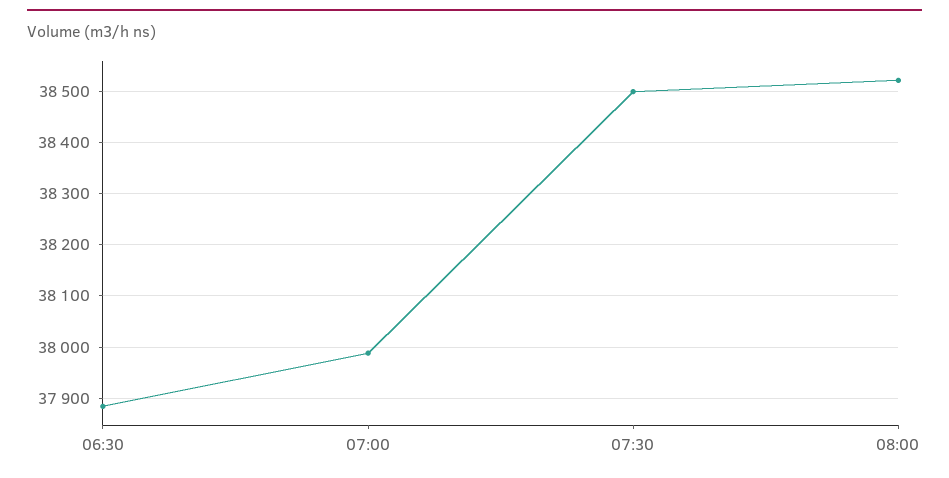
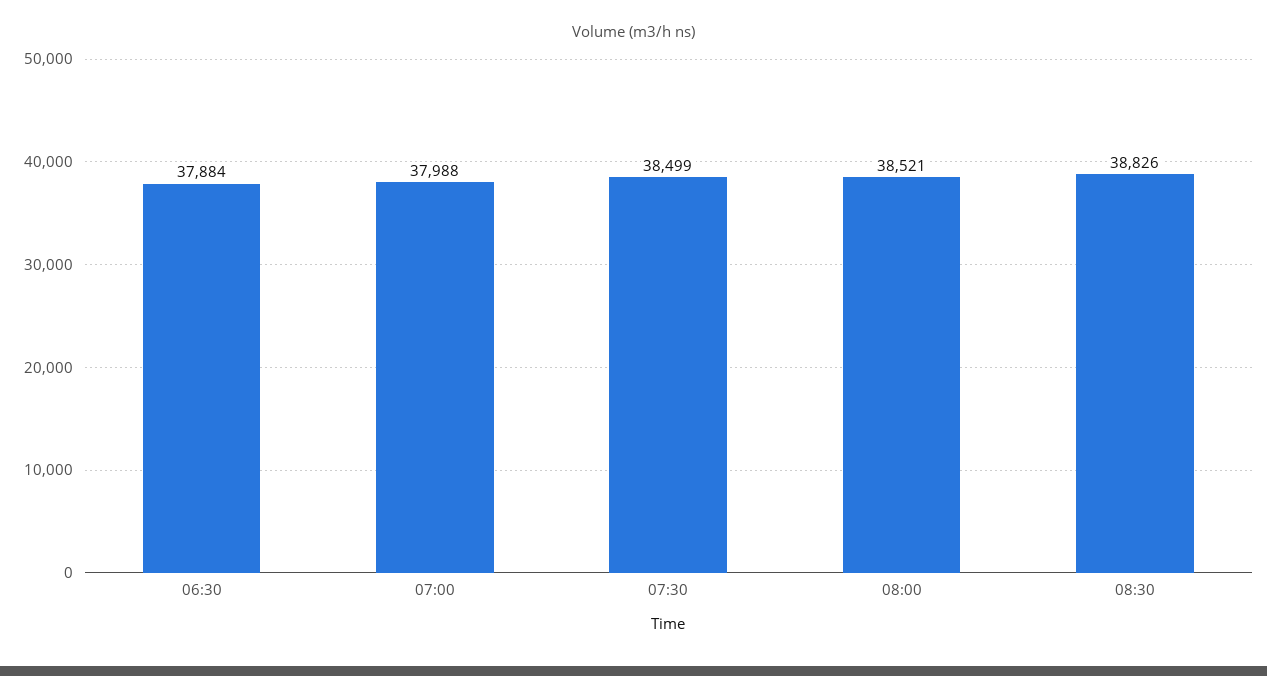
08:30: none -> 38826

